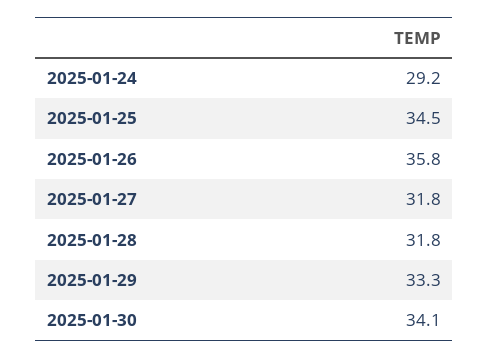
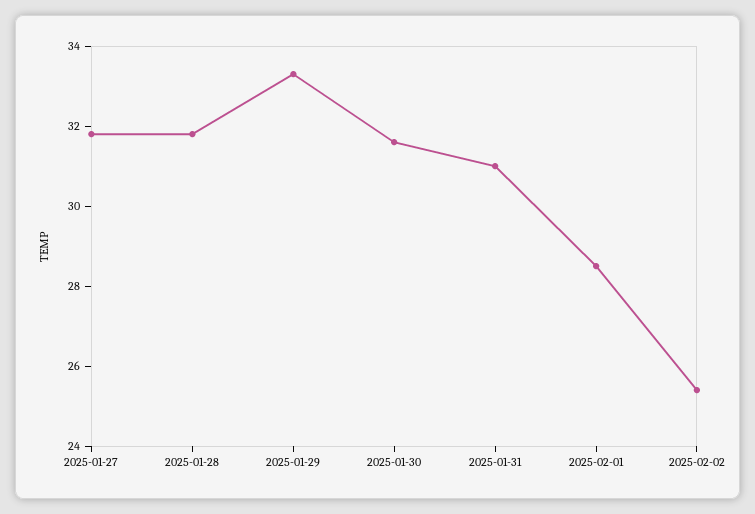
2025-01-24: 29.2 -> none
2025-01-25: 34.5 -> none
2025-01-26: 35.8 -> none
2025-01-30: 34.1 -> 31.5
2025-01-31: none -> 31
2025-02-01: none -> 28.5
2025-02-02: none -> 25.5

